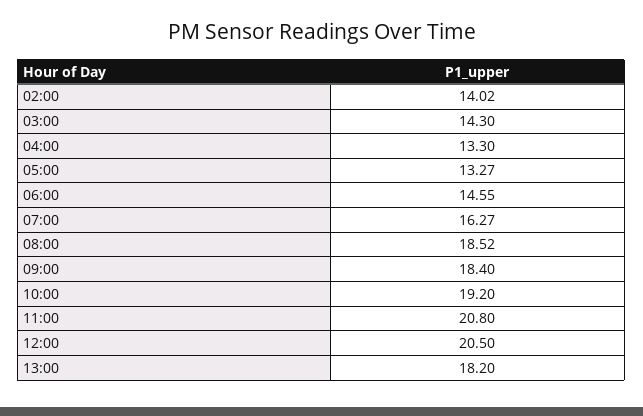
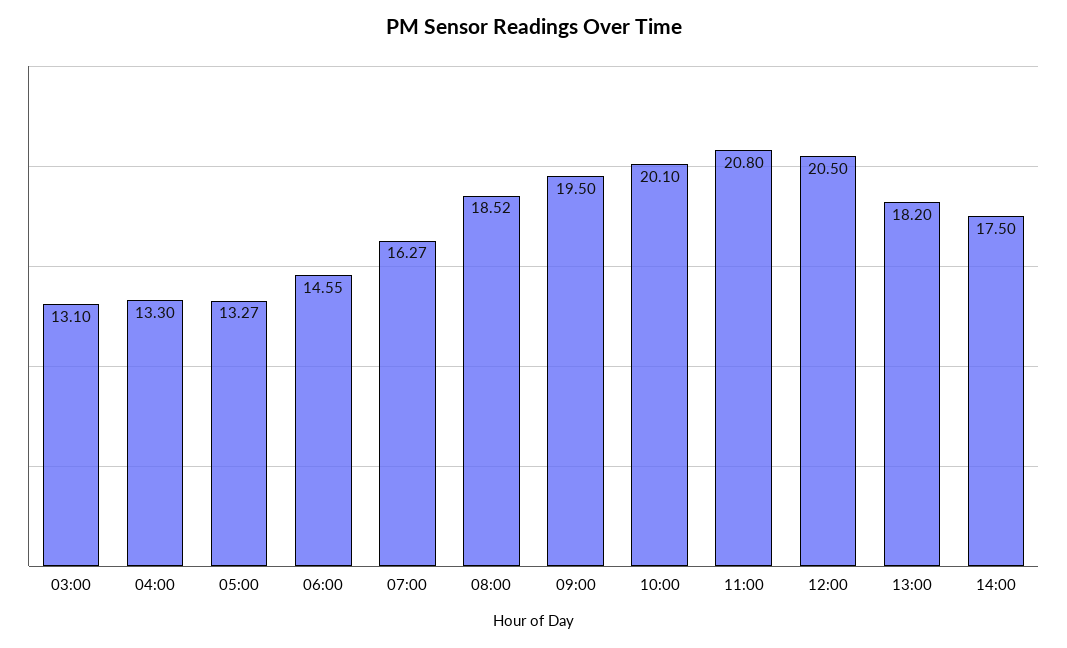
02:00: 14.02 -> none
03:00: 14.3 -> 13.1
09:00: 18.4 -> 19.5
10:00: 19.2 -> 20.1
14:00: none -> 17.5

